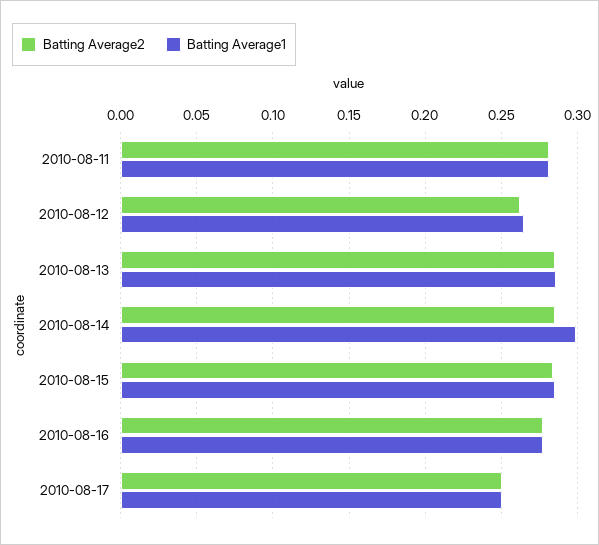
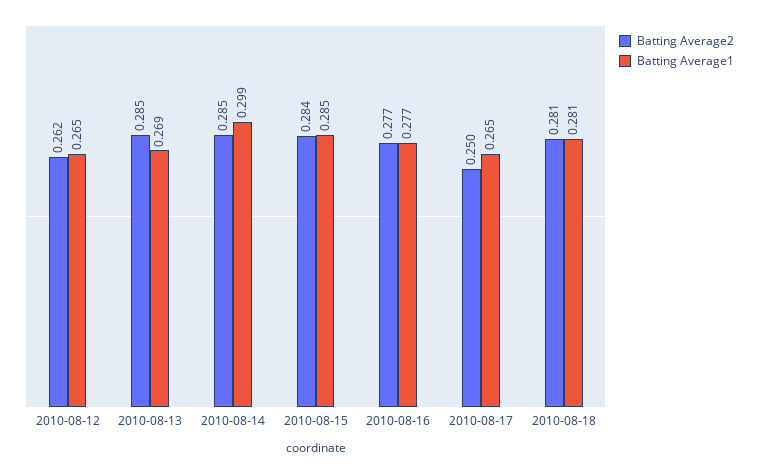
Batting Average2, 2010-08-11: 0.28 -> none
Batting Average1, 2010-08-11: 0.28 -> none
Batting Average1, 2010-08-13: 0.285 -> 0.269
Batting Average1, 2010-08-17: 0.25 -> 0.265
Batting Average2, 2010-08-18: none -> 0.281
Batting Average1, 2010-08-18: none -> 0.281

